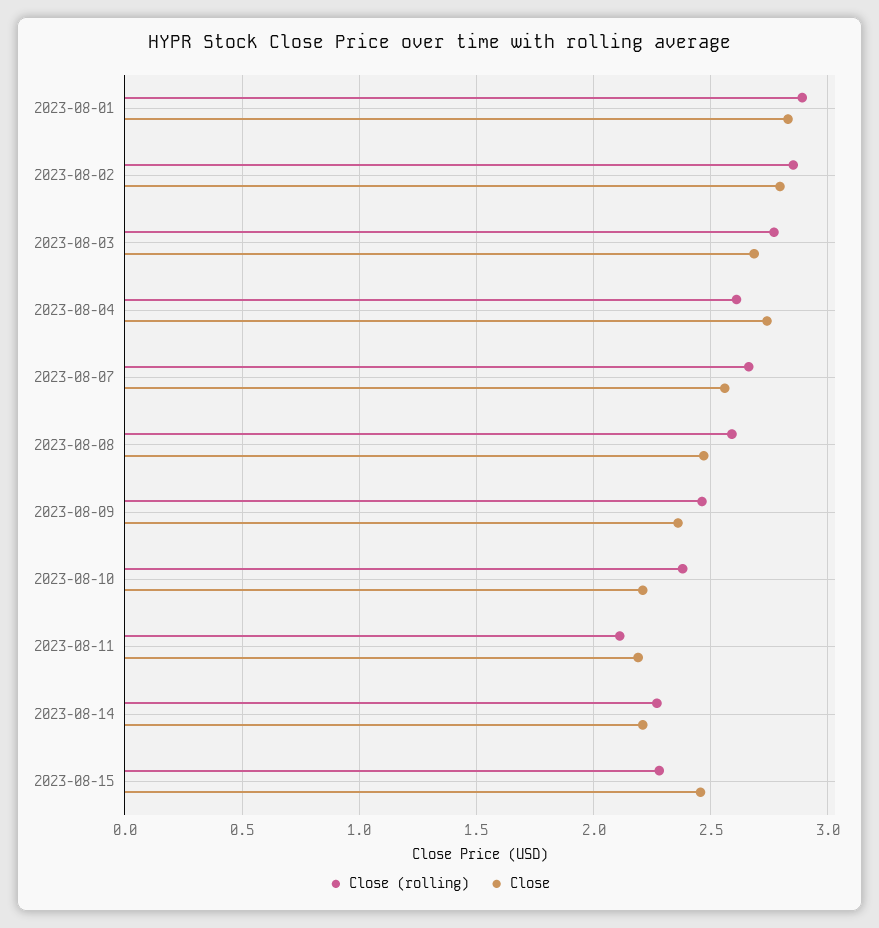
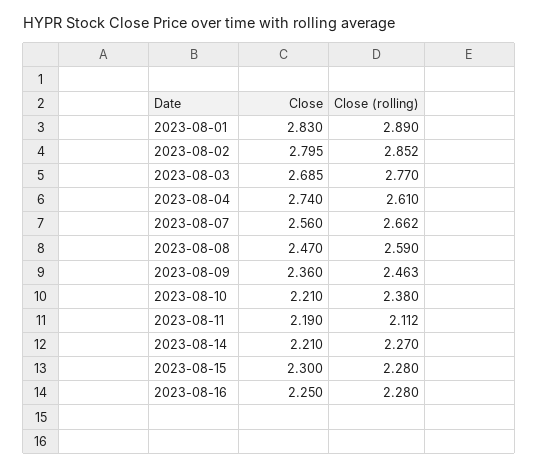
Close, 2023-08-15: 2.45 -> 2.3
Close, 2023-08-16: none -> 2.25
Close (rolling), 2023-08-16: none -> 2.28

